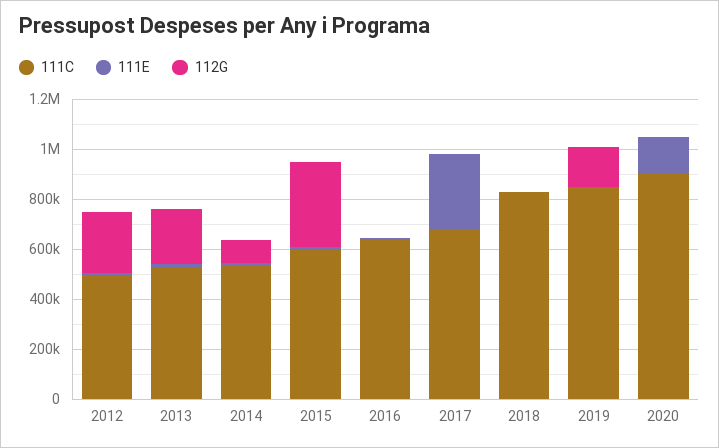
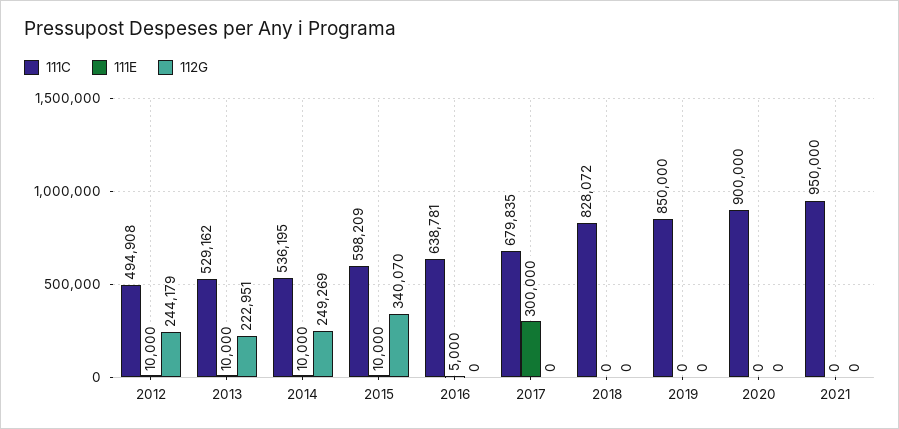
112G, 2014: 100000 -> 249269
112G, 2019: 150000 -> 0
111E, 2020: 150000 -> 0
111C, 2021: none -> 950000
111E, 2021: none -> 0
112G, 2021: none -> 0

